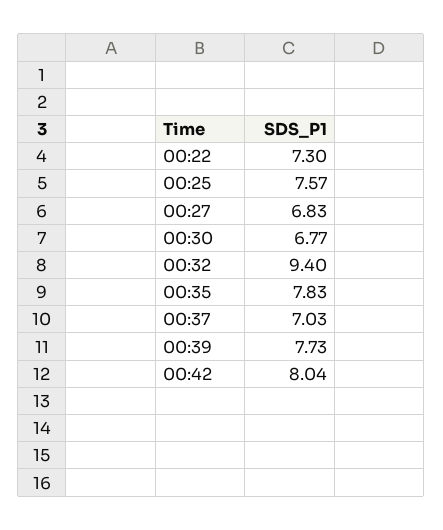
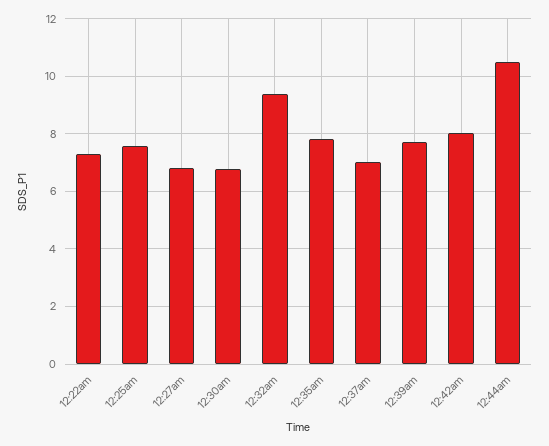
12:44am: none -> 10.5

